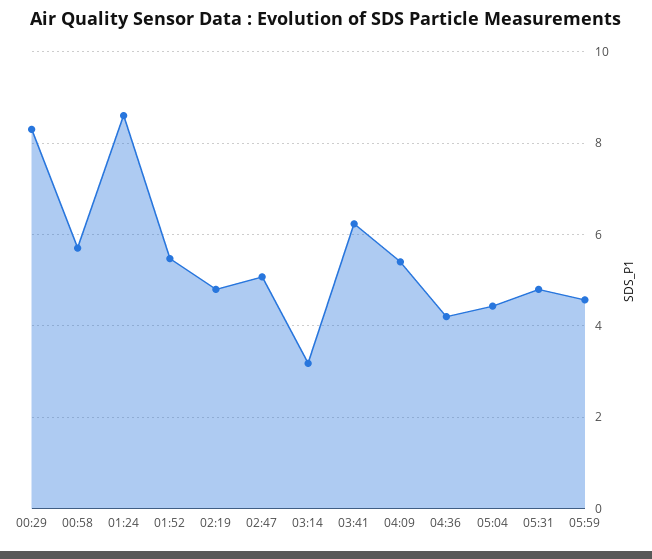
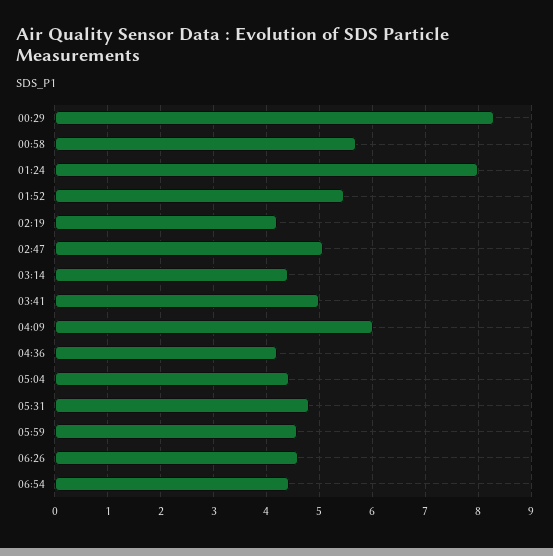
01:24: 8.6 -> 8
02:19: 4.8 -> 4.2
03:14: 3.2 -> 4.4
03:41: 6.2 -> 5
04:09: 5.4 -> 6
06:26: none -> 4.6
06:54: none -> 4.4

